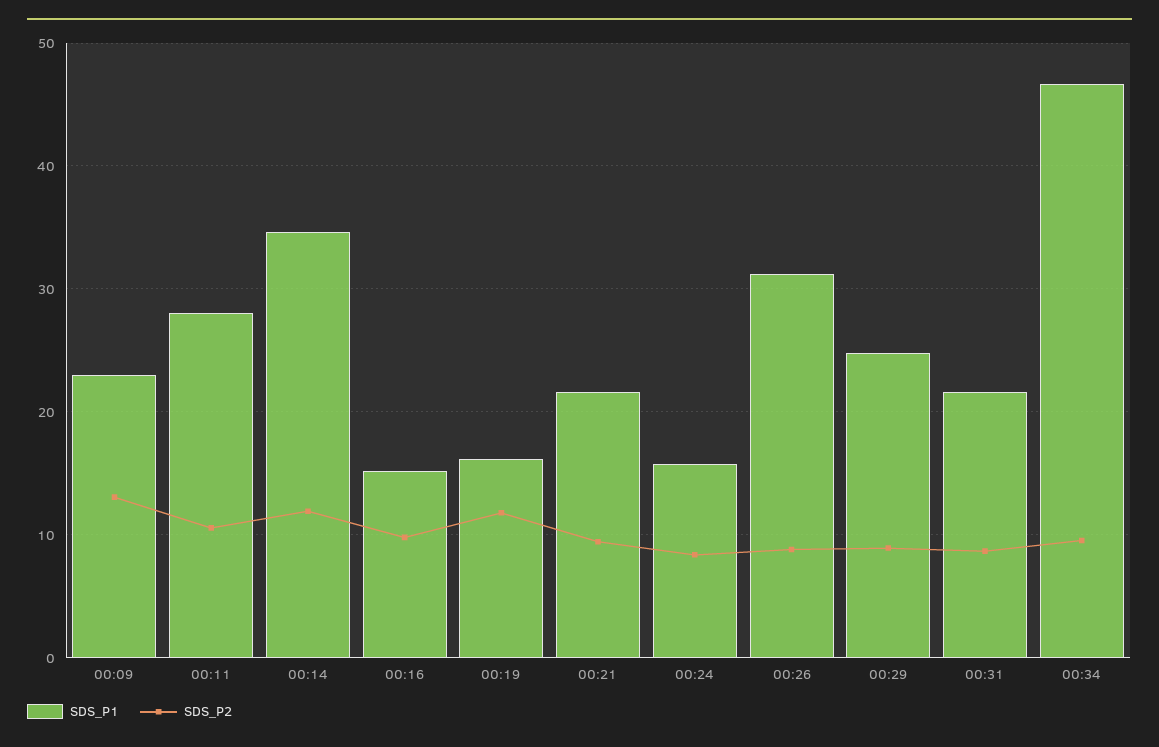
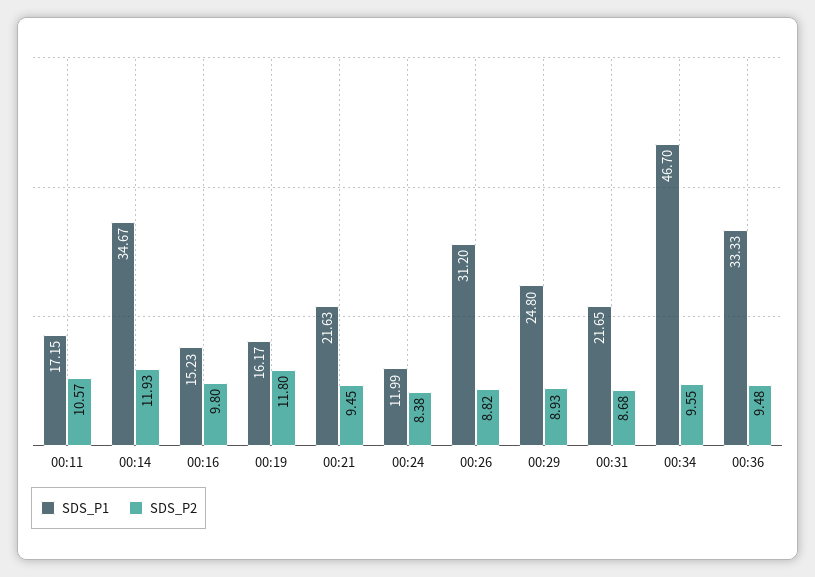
SDS_P1, 00:09: 23 -> none
SDS_P2, 00:09: 13 -> none
SDS_P1, 00:11: 28 -> 17.15
SDS_P1, 00:24: 16 -> 11.99
SDS_P1, 00:36: none -> 33.33
SDS_P2, 00:36: none -> 9.48

